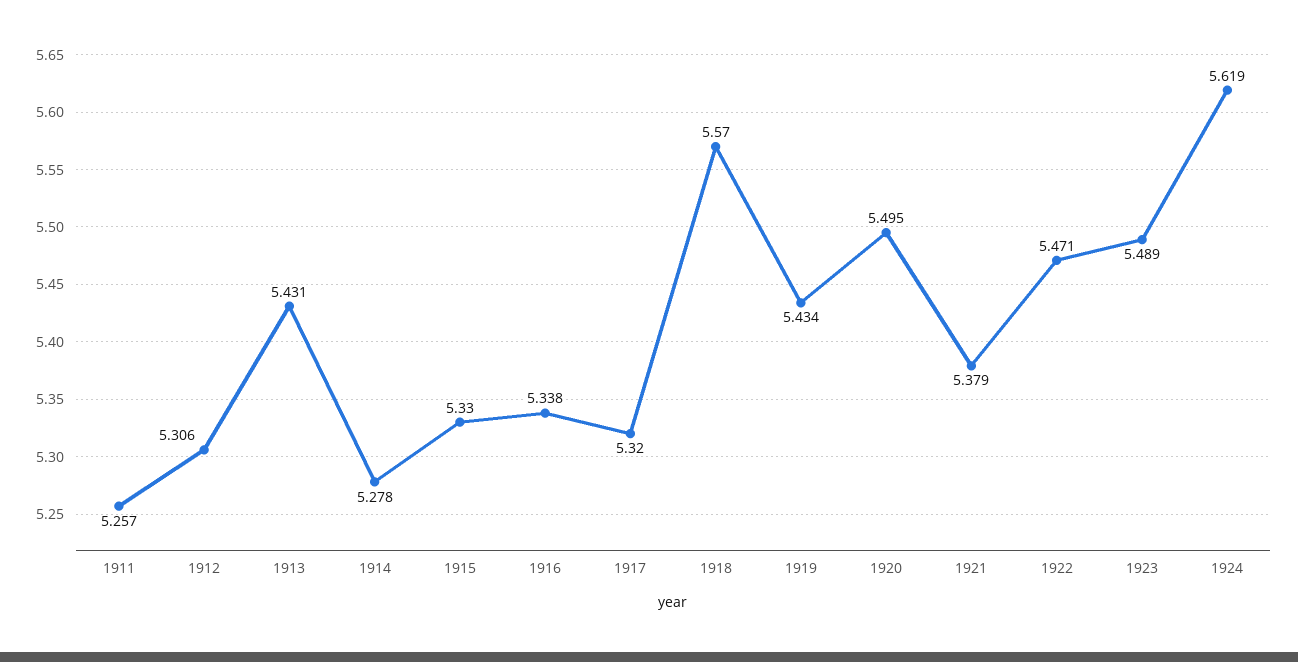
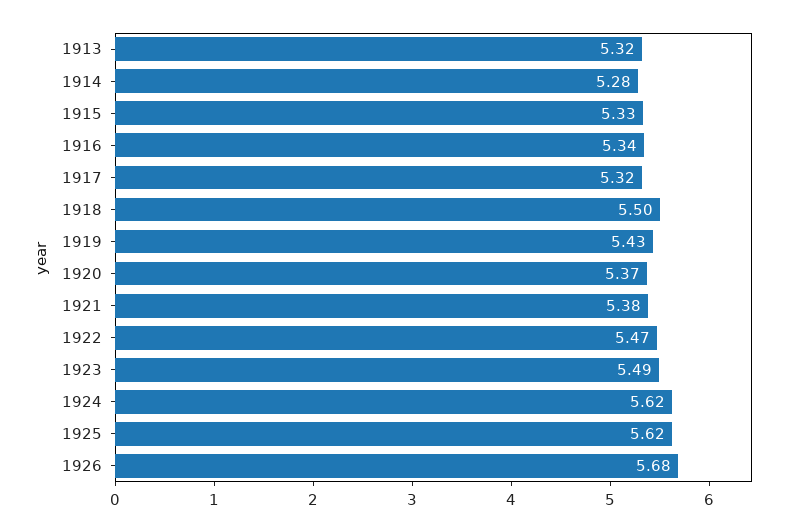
1911: 5.257 -> none
1912: 5.306 -> none
1913: 5.431 -> 5.32
1918: 5.57 -> 5.5
1920: 5.495 -> 5.37
1925: none -> 5.62
1926: none -> 5.68

